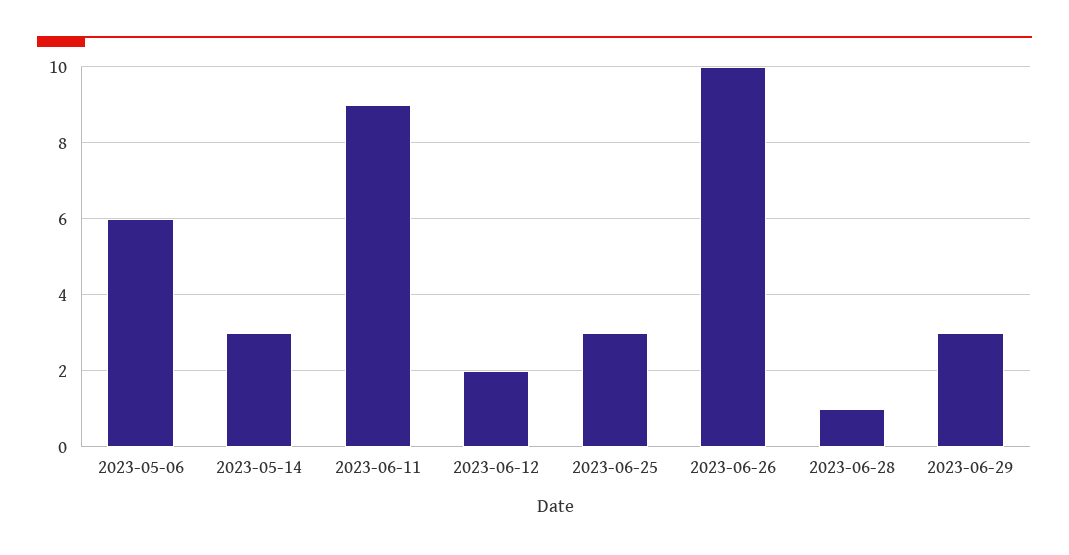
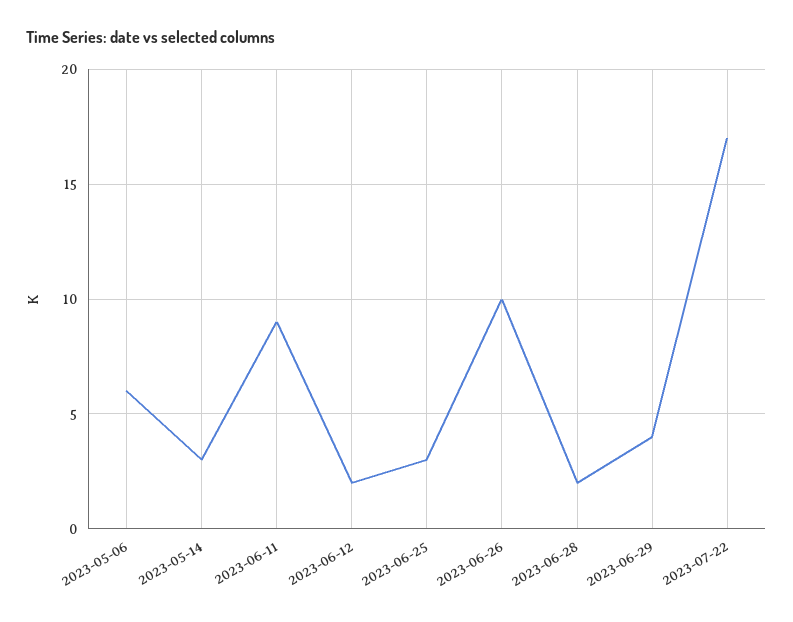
2023-06-28: 1 -> 2
2023-06-29: 3 -> 4
2023-07-22: none -> 17

